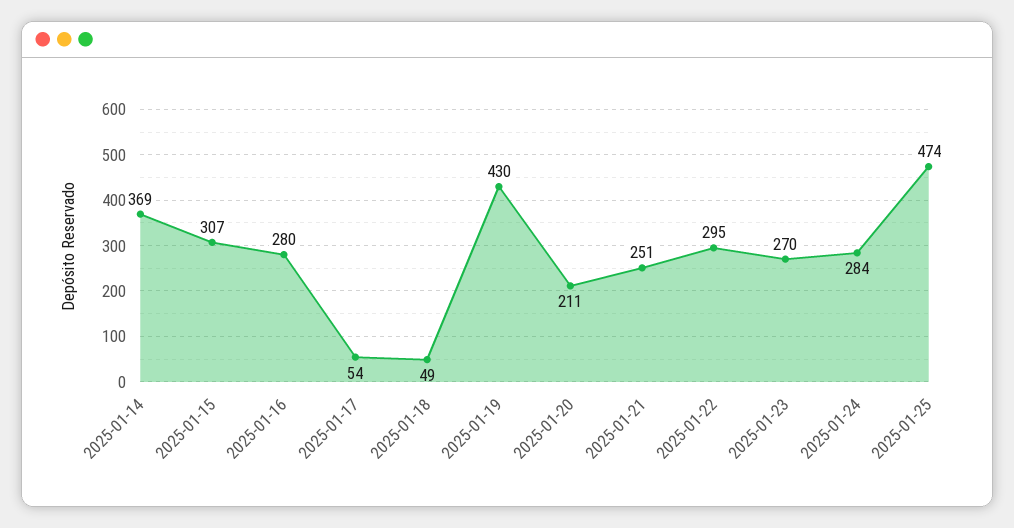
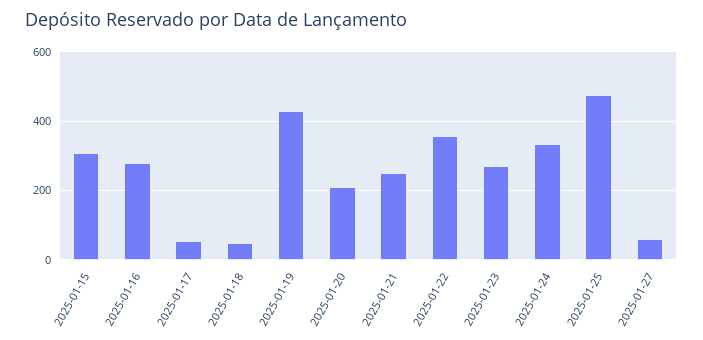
2025-01-14: 369 -> none
2025-01-22: 295 -> 360
2025-01-24: 284 -> 340
2025-01-27: none -> 60

